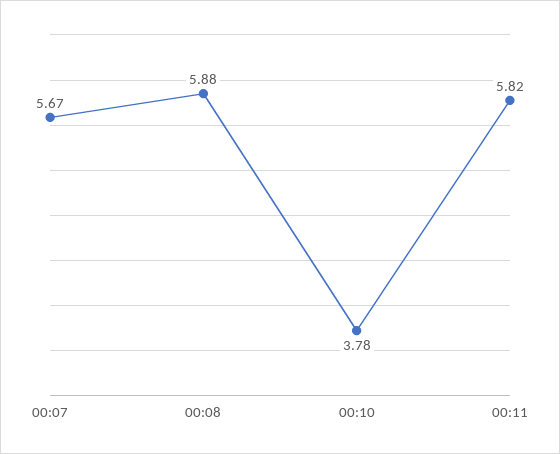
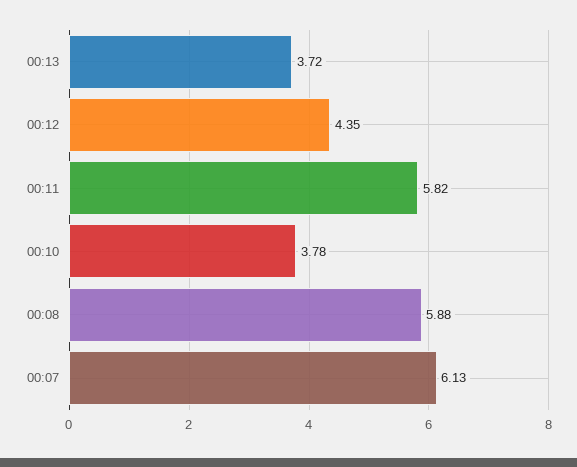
00:07: 5.67 -> 6.13
00:13: none -> 3.72
00:12: none -> 4.35

